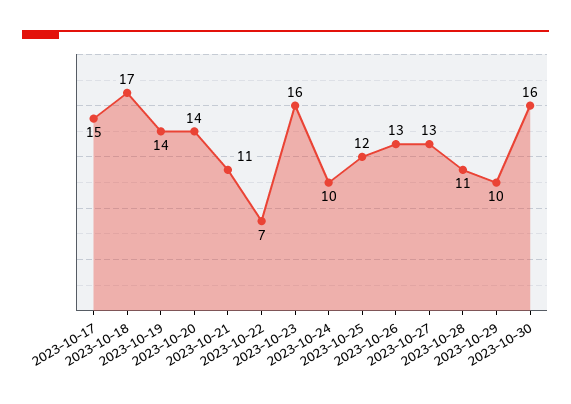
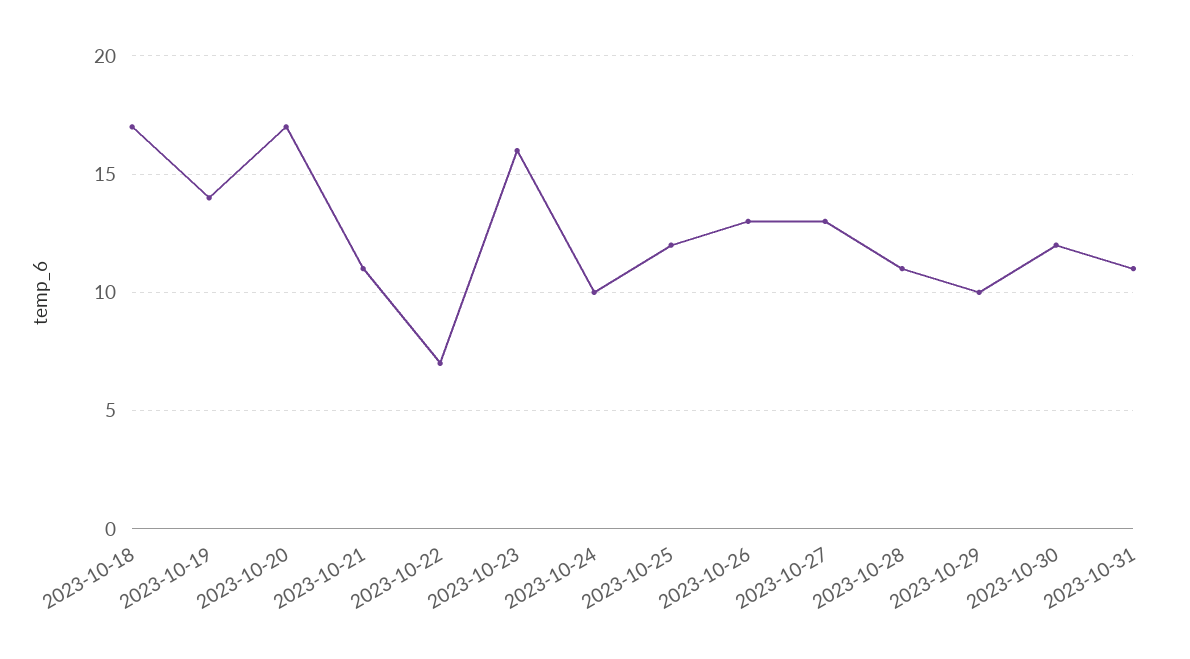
2023-10-17: 15 -> none
2023-10-20: 14 -> 17
2023-10-30: 16 -> 12
2023-10-31: none -> 11

